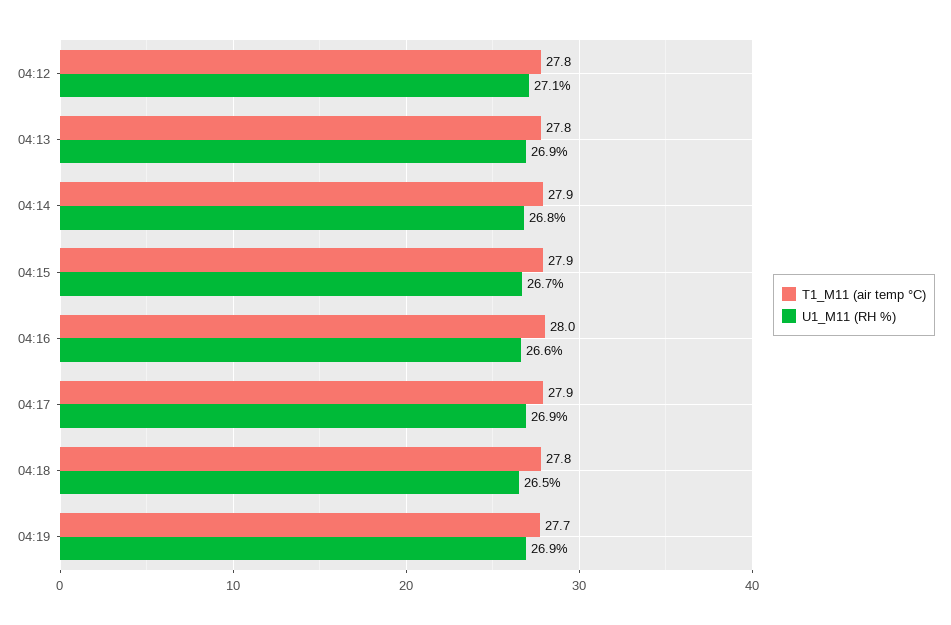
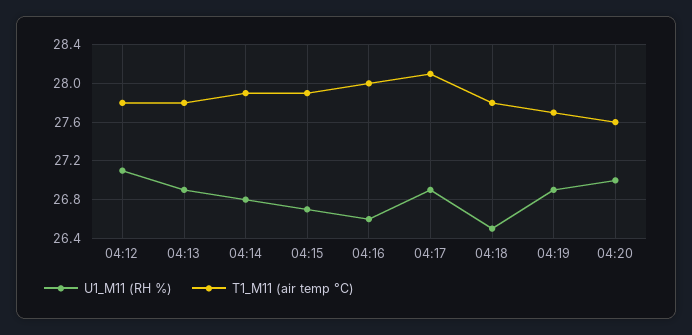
T1_M11 (air temp °C), 04:17: 27.9 -> 28.1
U1_M11 (RH %), 04:20: none -> 27
T1_M11 (air temp °C), 04:20: none -> 27.6

